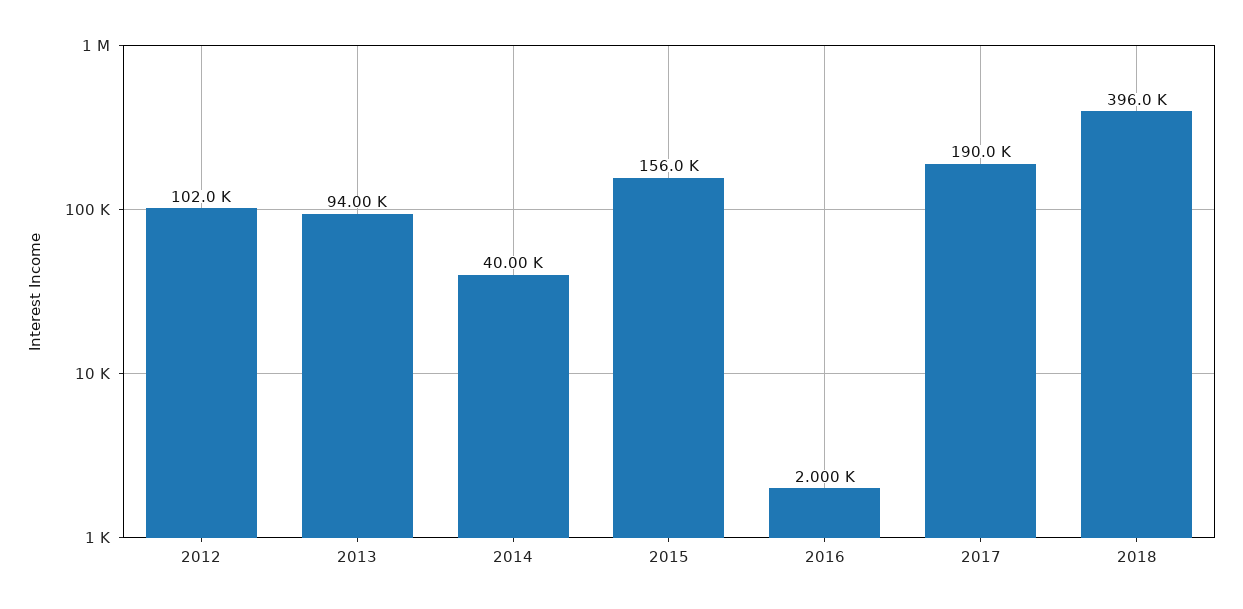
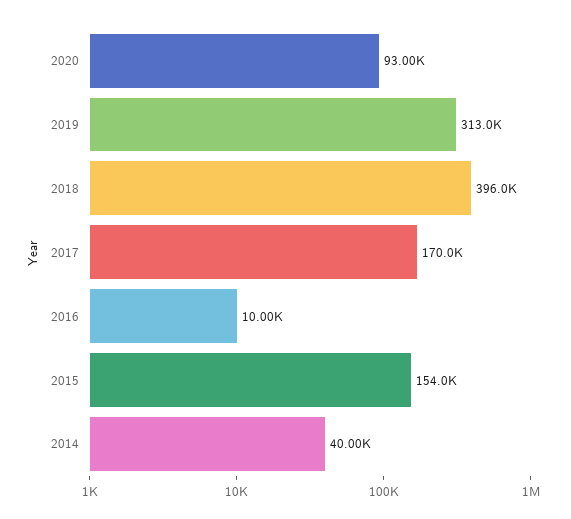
2012: 102000 -> none
2013: 94000 -> none
2015: 156000 -> 154000
2016: 2000 -> 10000
2017: 190000 -> 170000
2020: none -> 93000
2019: none -> 313000

